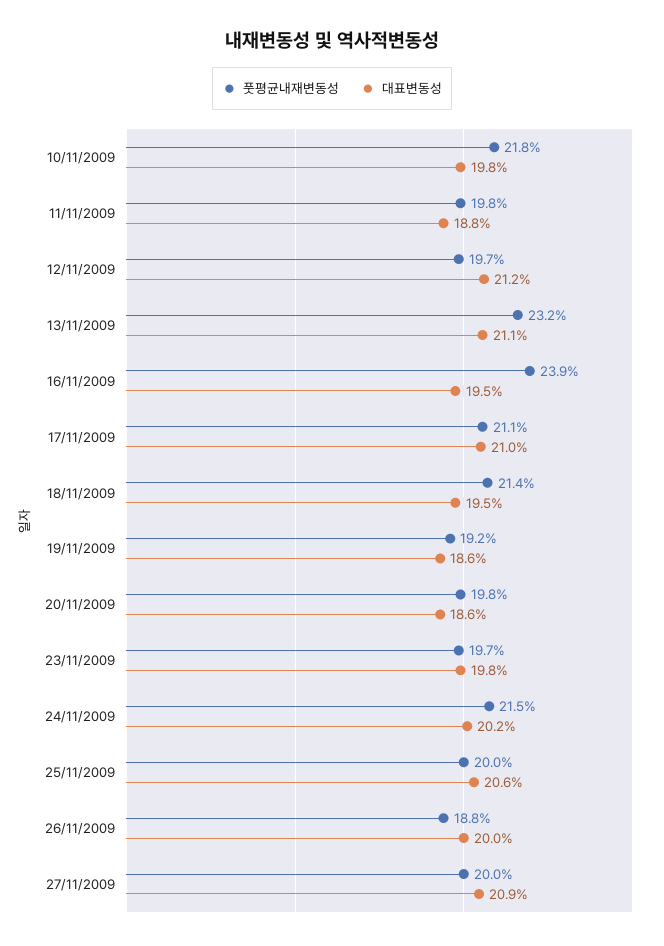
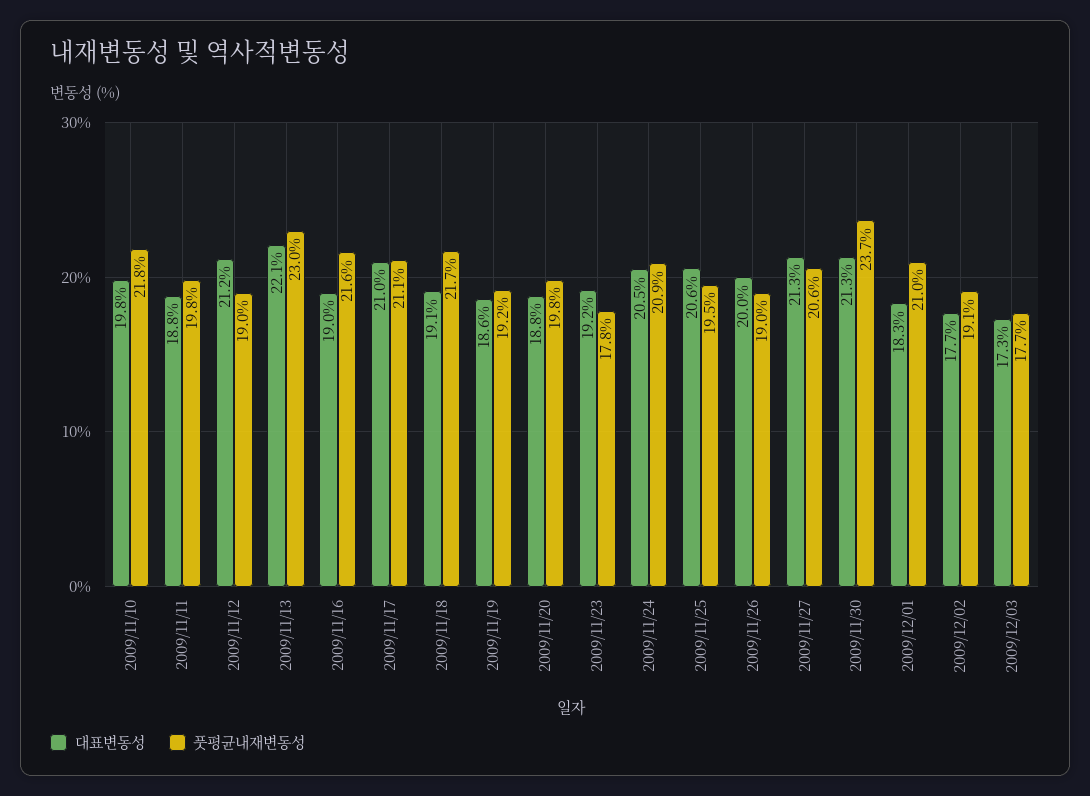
풋평균내재변동성, 12/11/2009: 19.7 -> 19
풋평균내재변동성, 13/11/2009: 23.2 -> 23
대표변동성, 13/11/2009: 21.1 -> 22.1
풋평균내재변동성, 16/11/2009: 23.9 -> 21.6
대표변동성, 16/11/2009: 19.5 -> 19
풋평균내재변동성, 18/11/2009: 21.4 -> 21.7
대표변동성, 18/11/2009: 19.5 -> 19.1
대표변동성, 20/11/2009: 18.6 -> 18.8
풋평균내재변동성, 23/11/2009: 19.7 -> 17.8
대표변동성, 23/11/2009: 19.8 -> 19.2
풋평균내재변동성, 24/11/2009: 21.5 -> 20.9
대표변동성, 24/11/2009: 20.2 -> 20.5
풋평균내재변동성, 25/11/2009: 20 -> 19.5
풋평균내재변동성, 26/11/2009: 18.8 -> 19
풋평균내재변동성, 27/11/2009: 20 -> 20.6
대표변동성, 27/11/2009: 20.9 -> 21.3
대표변동성, 2009/11/30: none -> 21.3
풋평균내재변동성, 2009/11/30: none -> 23.7
대표변동성, 2009/12/01: none -> 18.3
풋평균내재변동성, 2009/12/01: none -> 21
대표변동성, 2009/12/02: none -> 17.7
풋평균내재변동성, 2009/12/02: none -> 19.1
대표변동성, 2009/12/03: none -> 17.3
풋평균내재변동성, 2009/12/03: none -> 17.7

